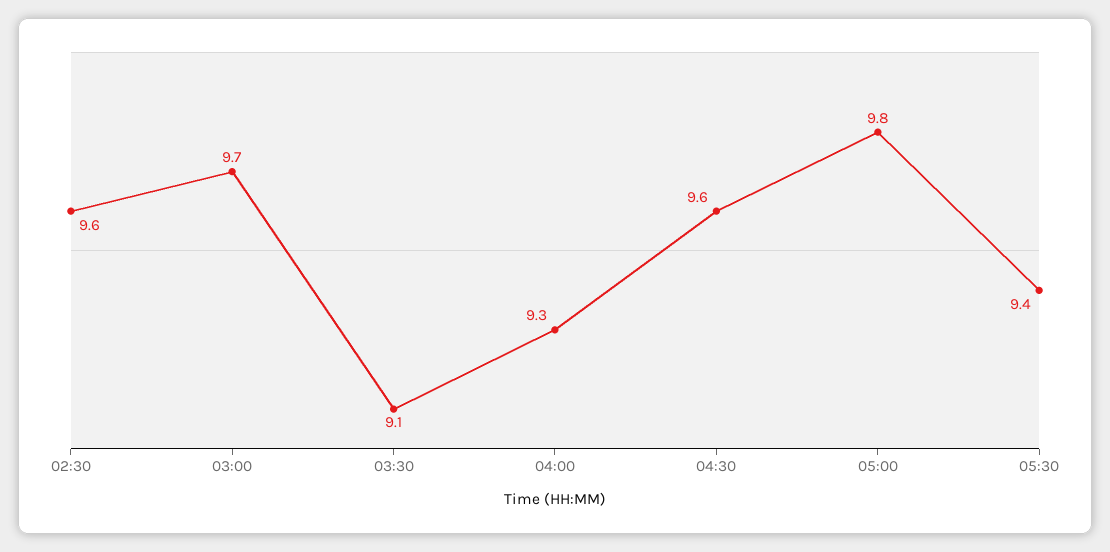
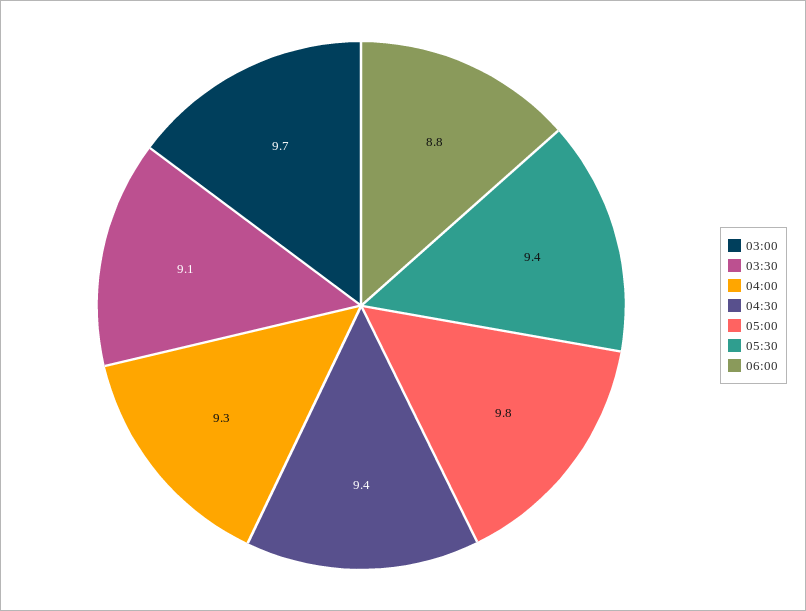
02:30: 9.6 -> none
04:30: 9.6 -> 9.4
06:00: none -> 8.8

